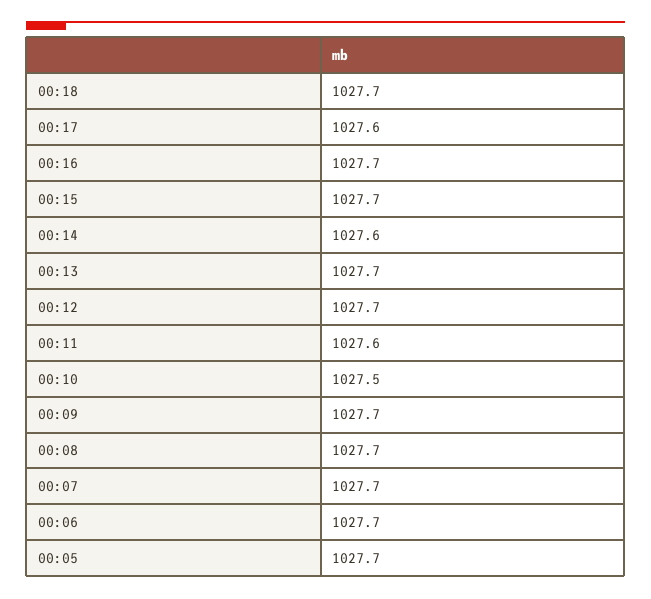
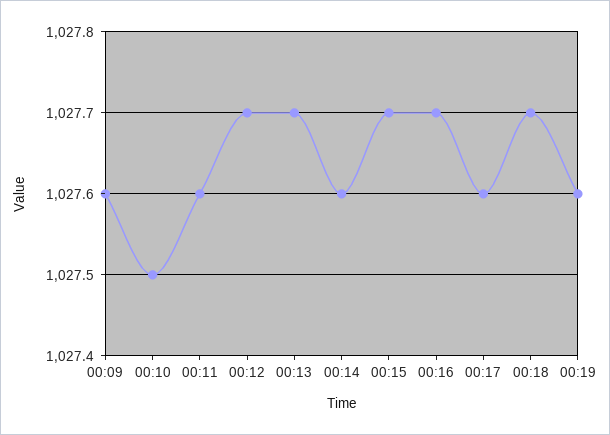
00:09: 1027.7 -> 1027.6
00:08: 1027.7 -> none
00:07: 1027.7 -> none
00:06: 1027.7 -> none
00:05: 1027.7 -> none
00:19: none -> 1027.6

